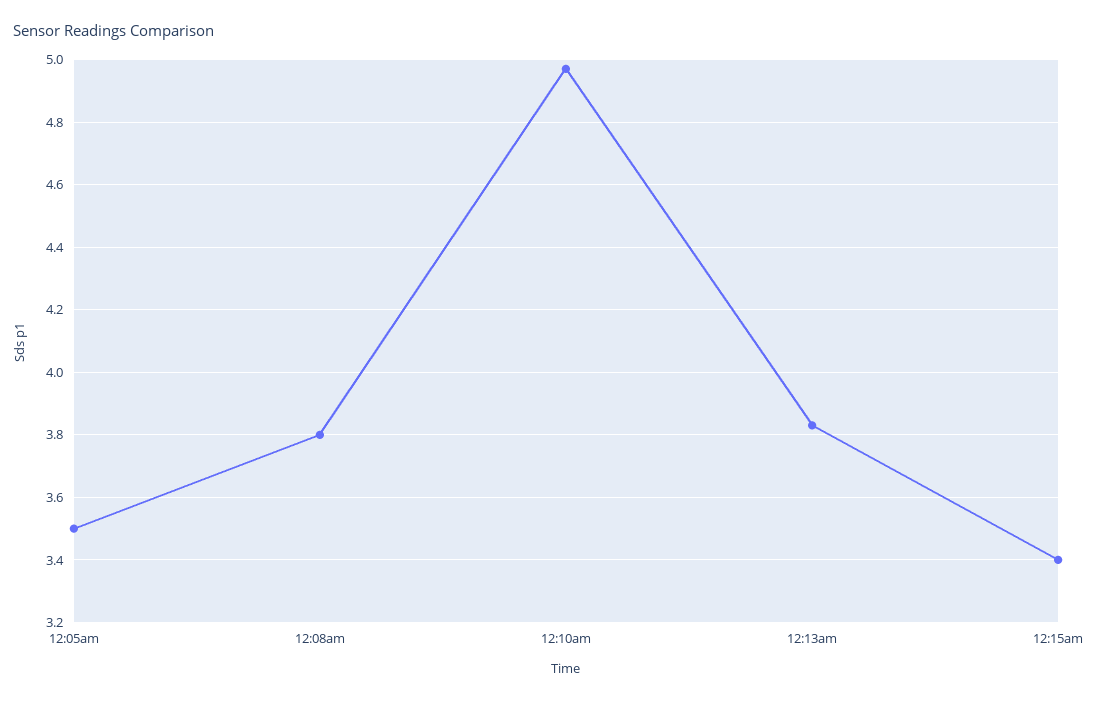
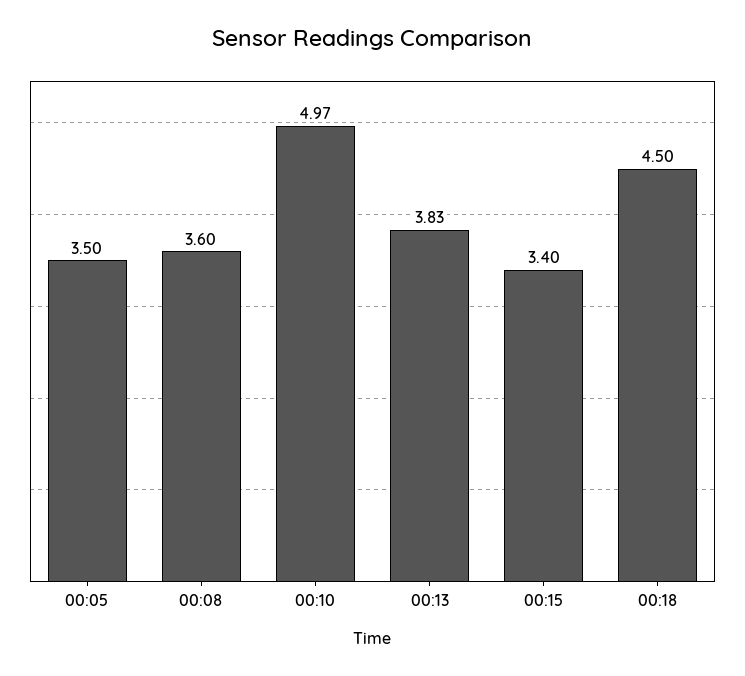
12:08am: 3.8 -> 3.6
00:18: none -> 4.5

